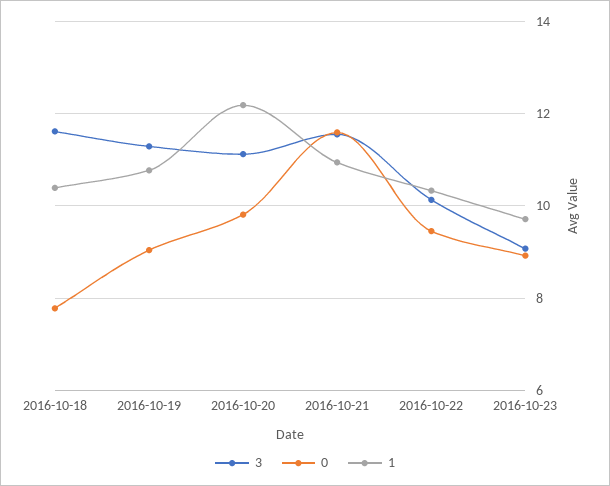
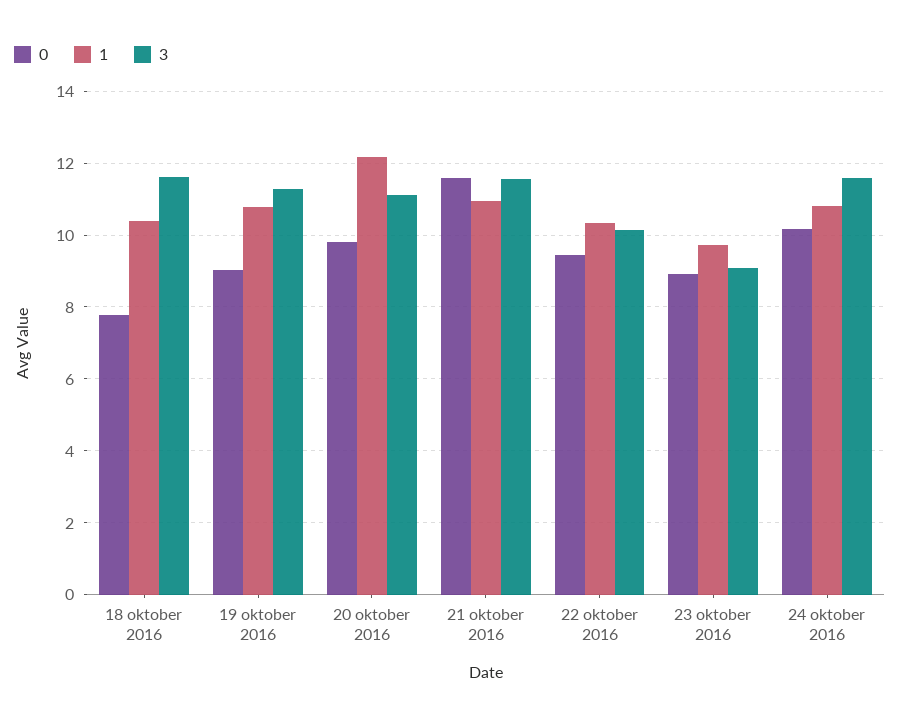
0, 24 oktober 2016: none -> 10.2
1, 24 oktober 2016: none -> 10.8
3, 24 oktober 2016: none -> 11.6

